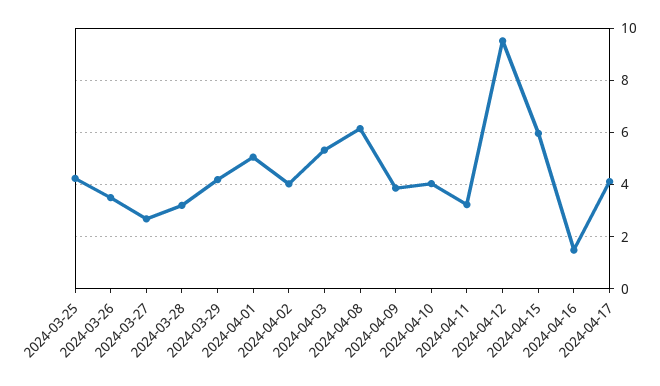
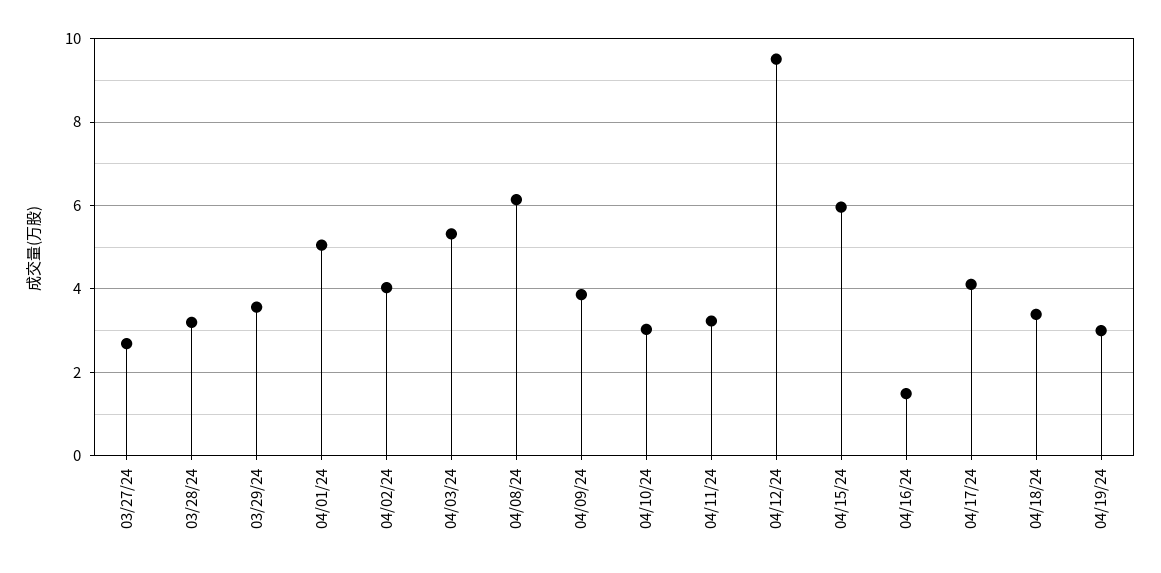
2024-03-25: 4.25 -> none
2024-03-26: 3.5 -> none
2024-03-29: 4.25 -> 3.6
2024-04-10: 4 -> 3
04/18/24: none -> 3.4
04/19/24: none -> 3

